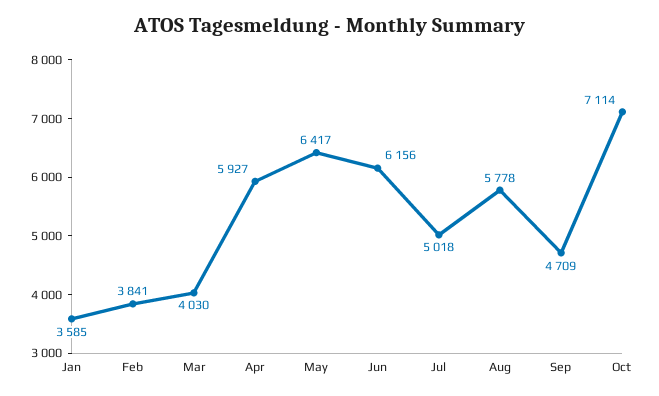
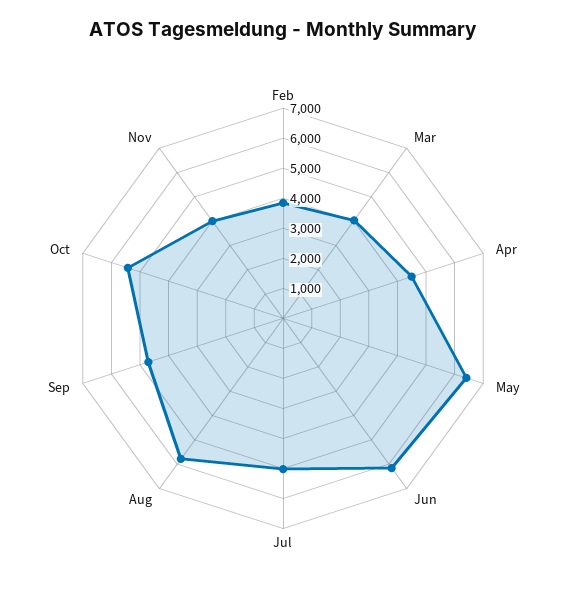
Jan: 3585 -> none
Apr: 5927 -> 4500
Oct: 7114 -> 5500
Nov: none -> 4000

